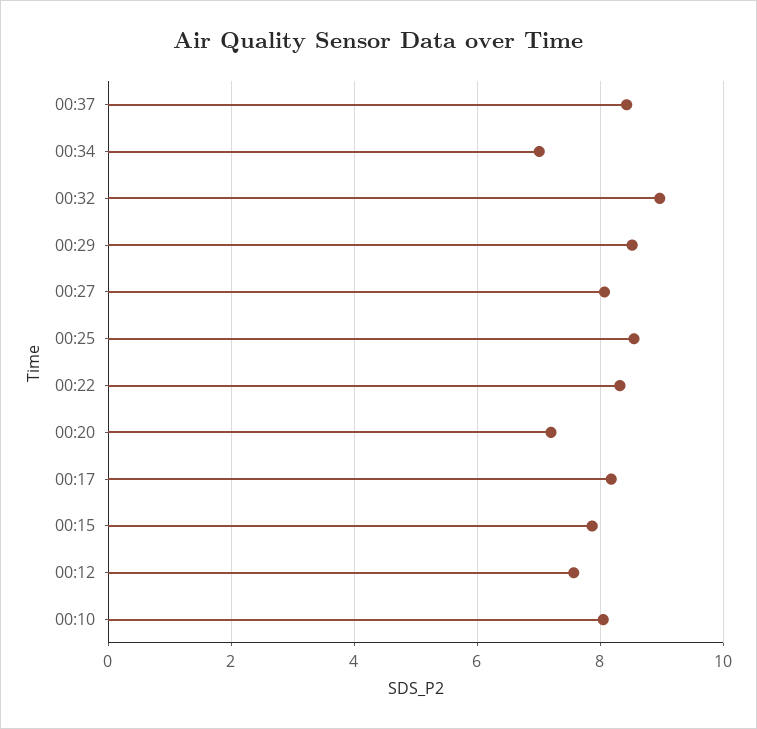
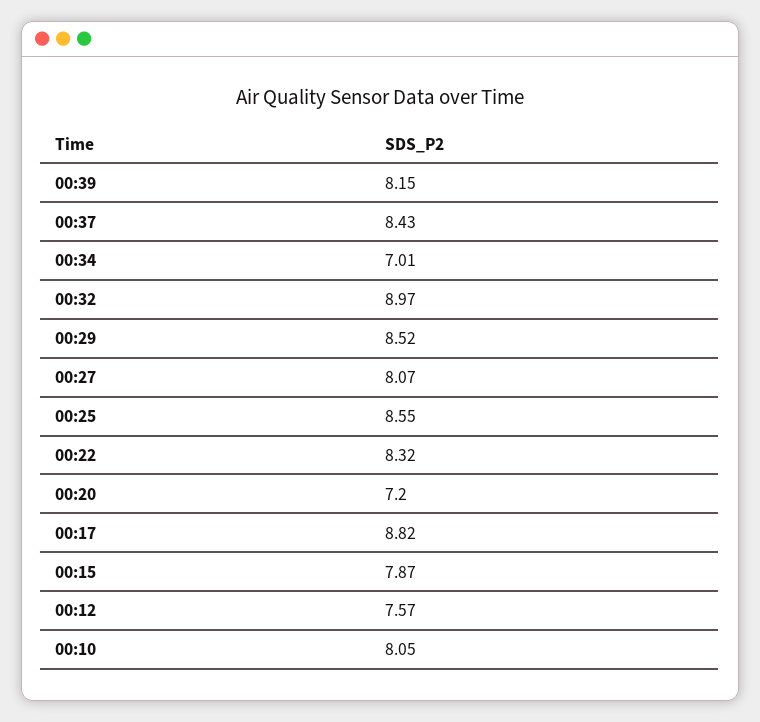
00:17: 8.2 -> 8.82
00:39: none -> 8.15

